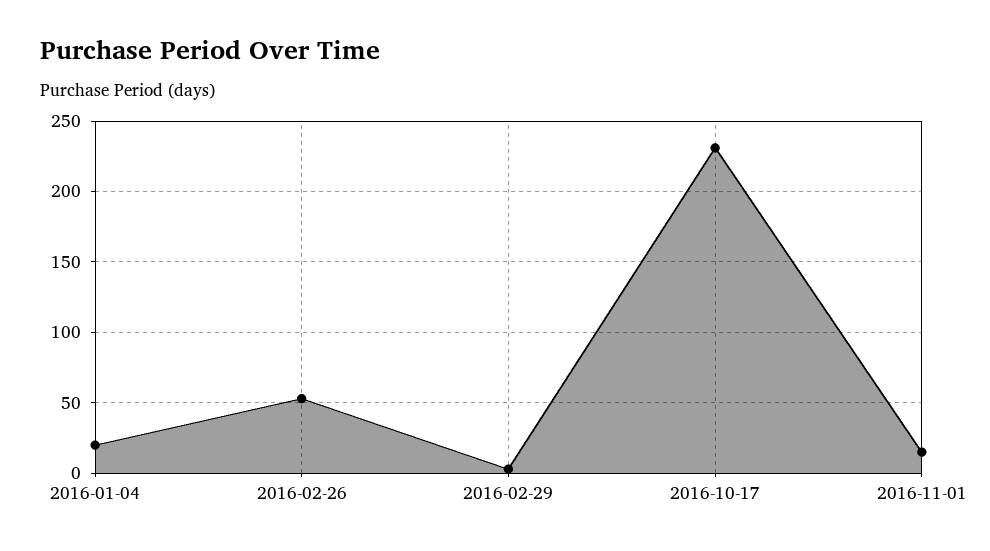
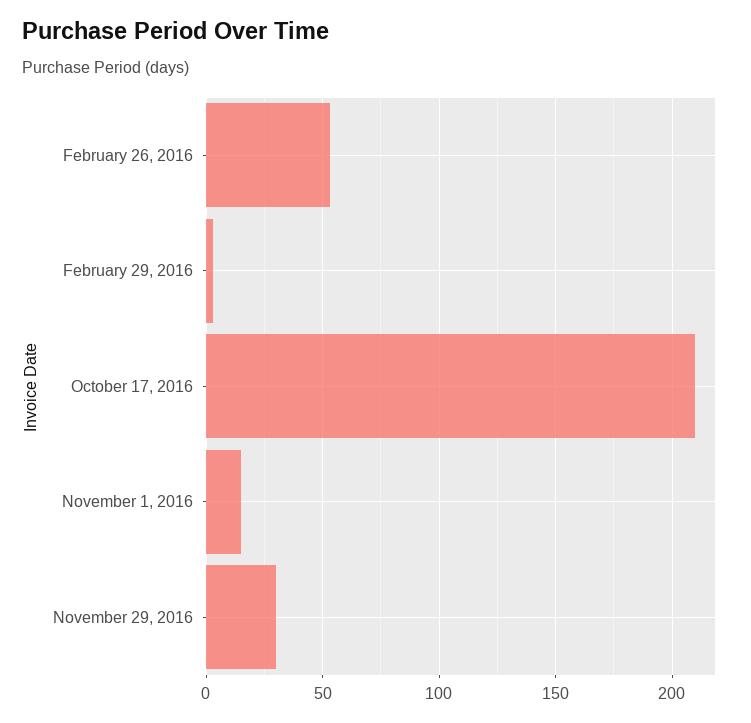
2016-01-04: 20 -> none
2016-10-17: 230 -> 210
November 29, 2016: none -> 30

